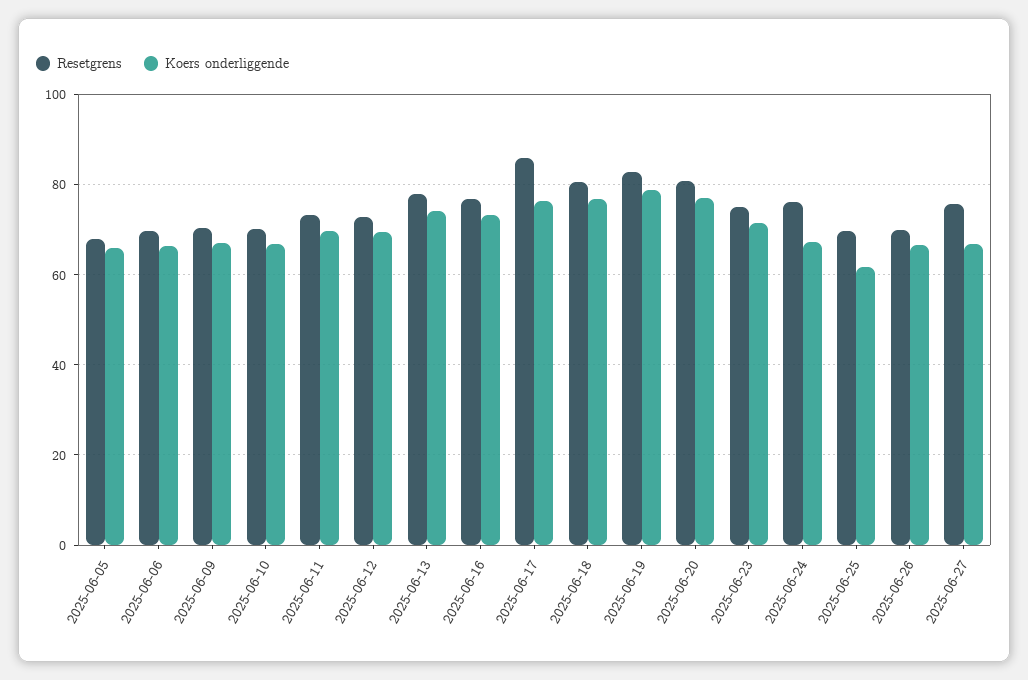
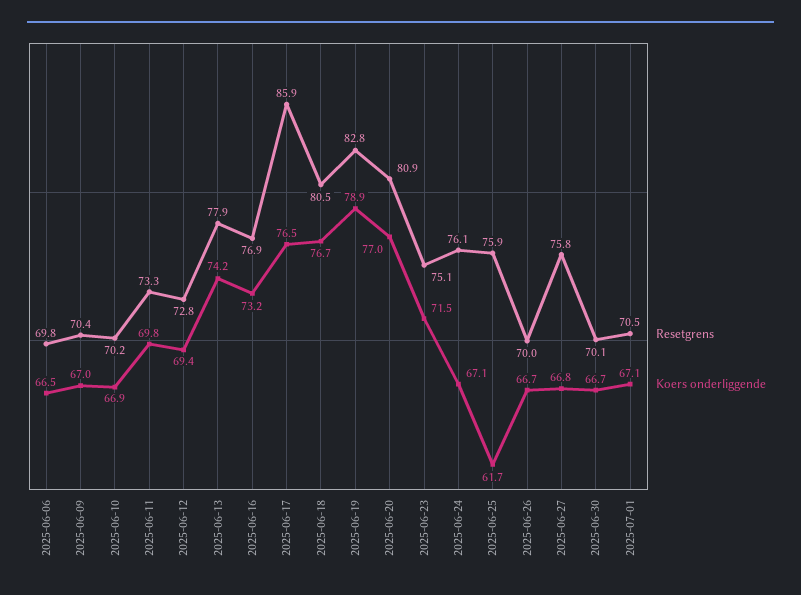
Resetgrens, 2025-06-05: 68 -> none
Koers onderliggende, 2025-06-05: 66 -> none
Resetgrens, 2025-06-25: 70 -> 75.9
Resetgrens, 2025-06-30: none -> 70.1
Koers onderliggende, 2025-06-30: none -> 66.7
Resetgrens, 2025-07-01: none -> 70.5
Koers onderliggende, 2025-07-01: none -> 67.1

